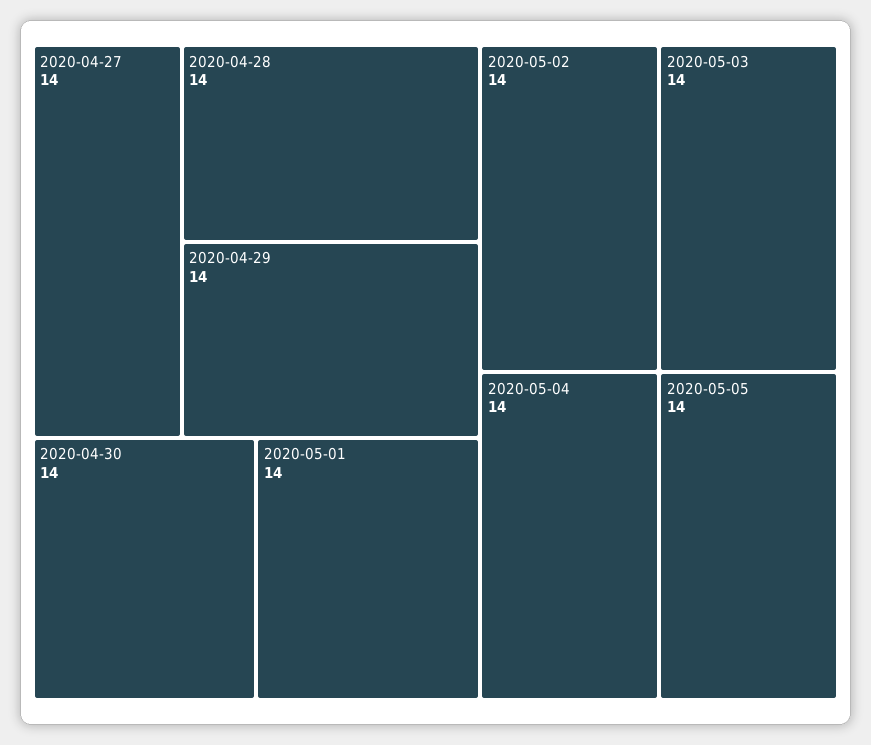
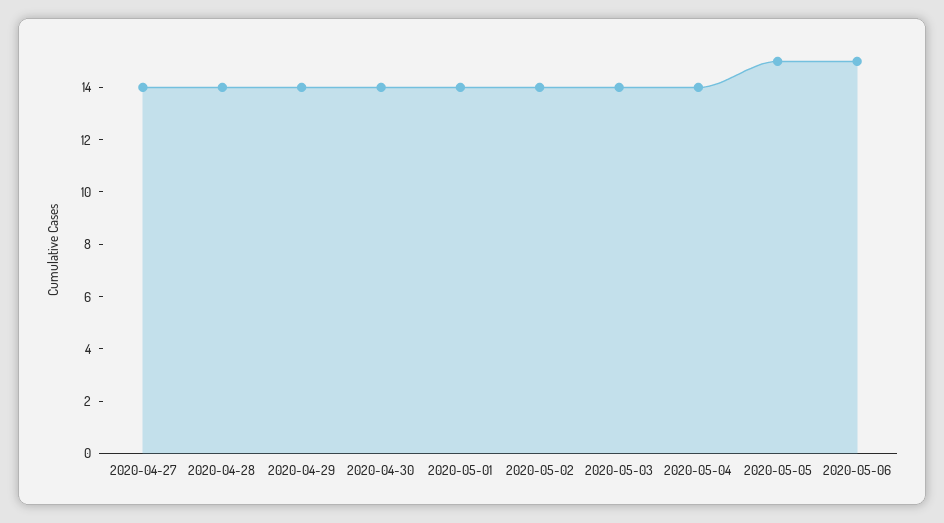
2020-05-05: 14 -> 15
2020-05-06: none -> 15

